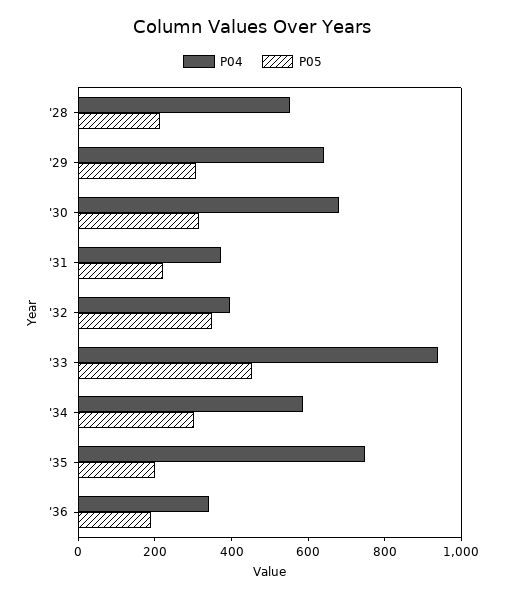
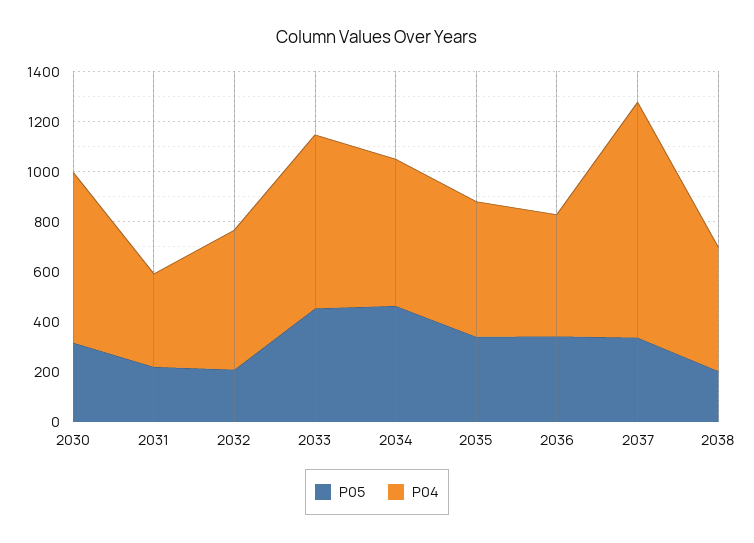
P04, '28: 550 -> none
P05, '28: 200 -> none
P04, '29: 650 -> none
P05, '29: 300 -> none
P04, '32: 400 -> 550
P05, '32: 350 -> 200
P04, '33: 950 -> 700
P05, '34: 300 -> 450
P04, '35: 750 -> 550
P05, '35: 200 -> 350
P04, '36: 350 -> 500
P05, '36: 200 -> 350
P05, 2037: none -> 350
P04, 2037: none -> 950
P05, 2038: none -> 200
P04, 2038: none -> 500

